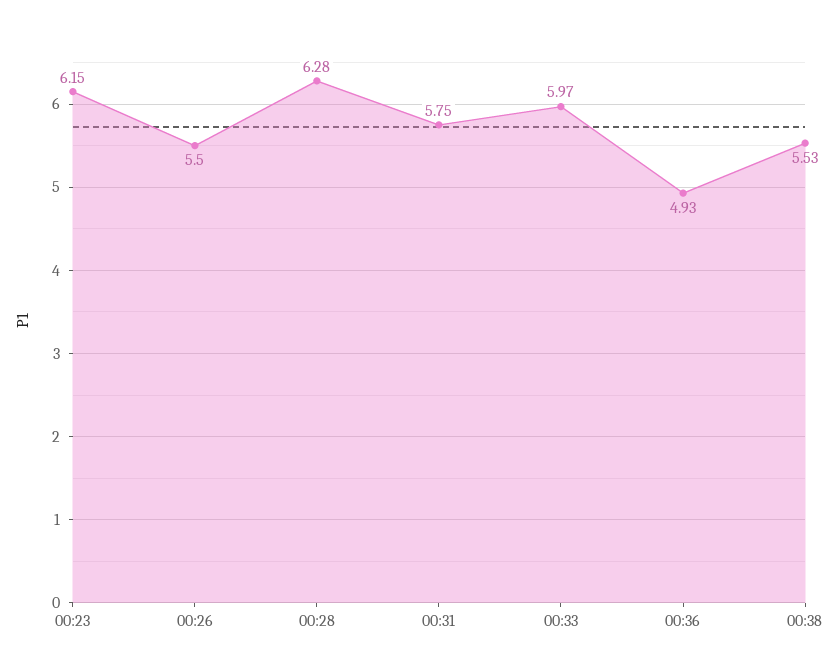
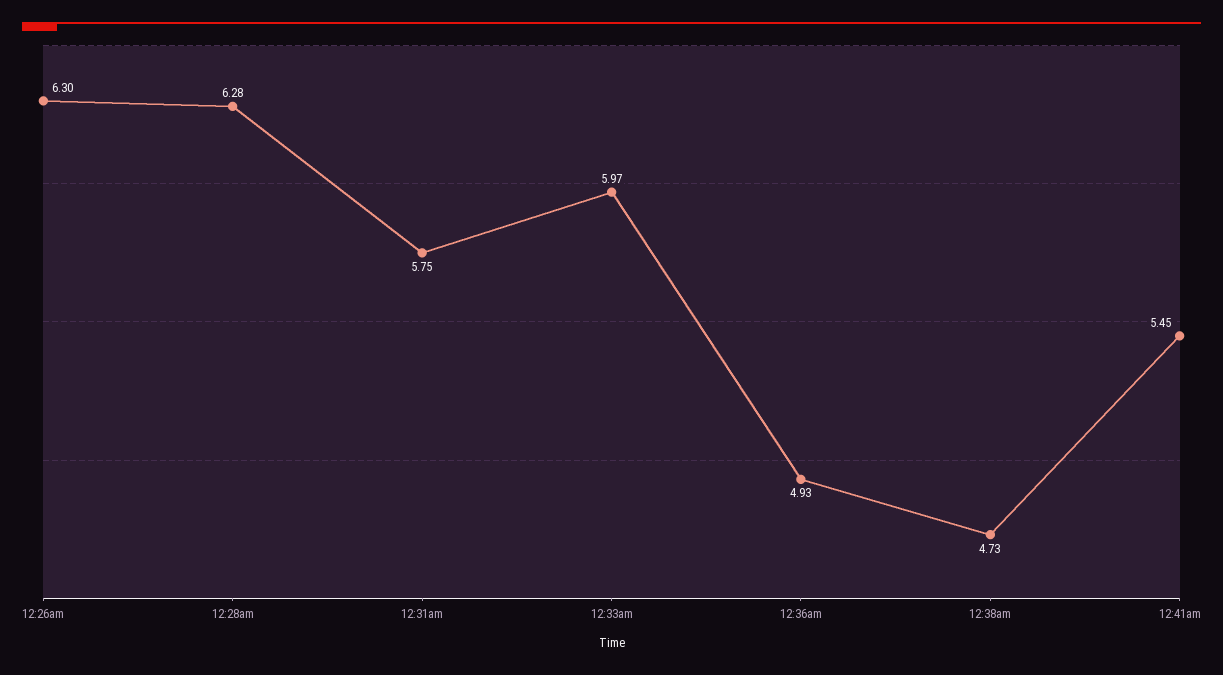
00:23: 6.15 -> none
00:26: 5.5 -> 6.3
00:38: 5.53 -> 4.73
12:41am: none -> 5.45

